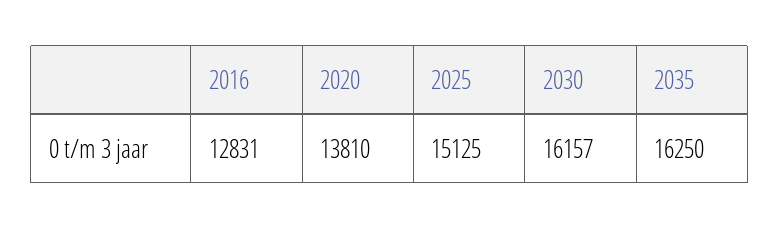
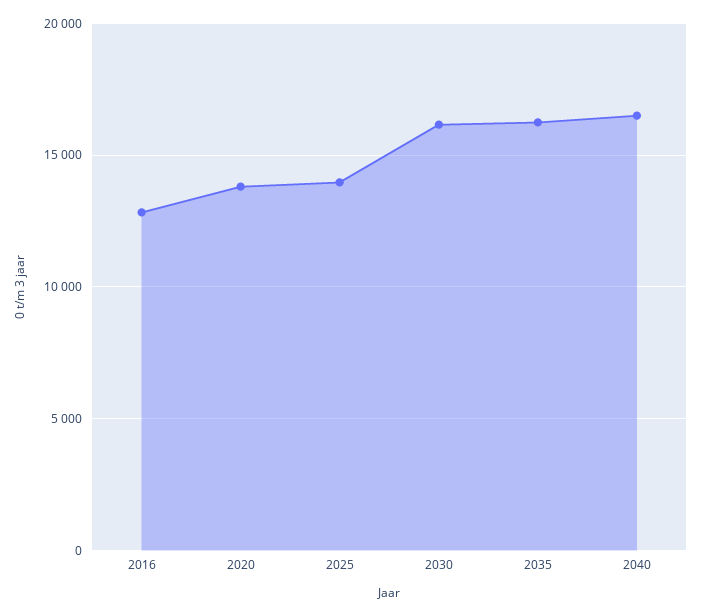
2025: 15125 -> 14000
2040: none -> 16500

